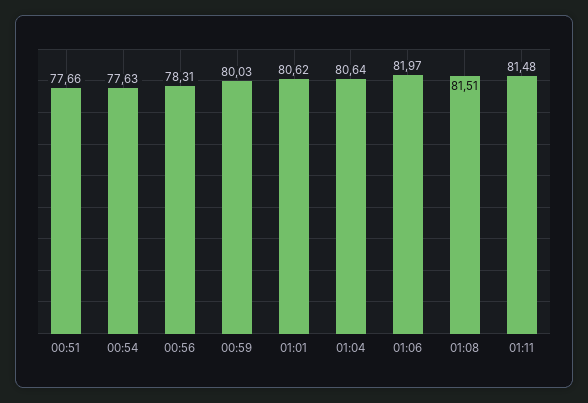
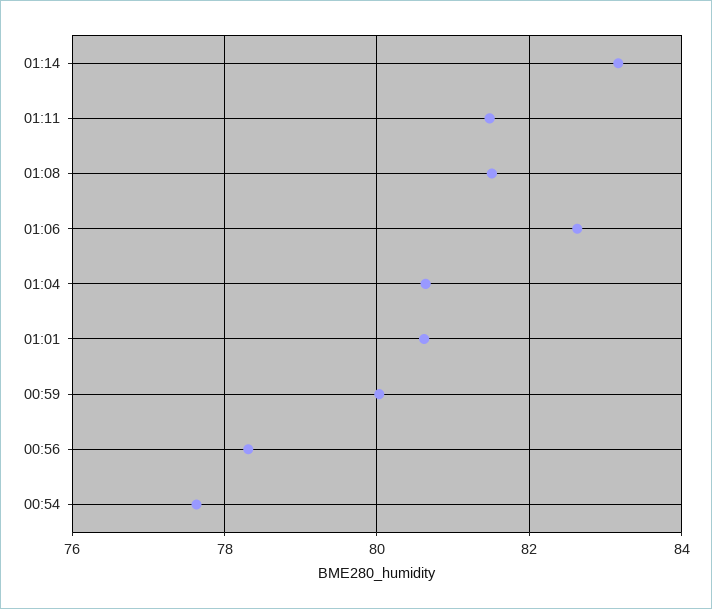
00:51: 77.66 -> none
01:06: 81.97 -> 82.6
01:14: none -> 83.2

